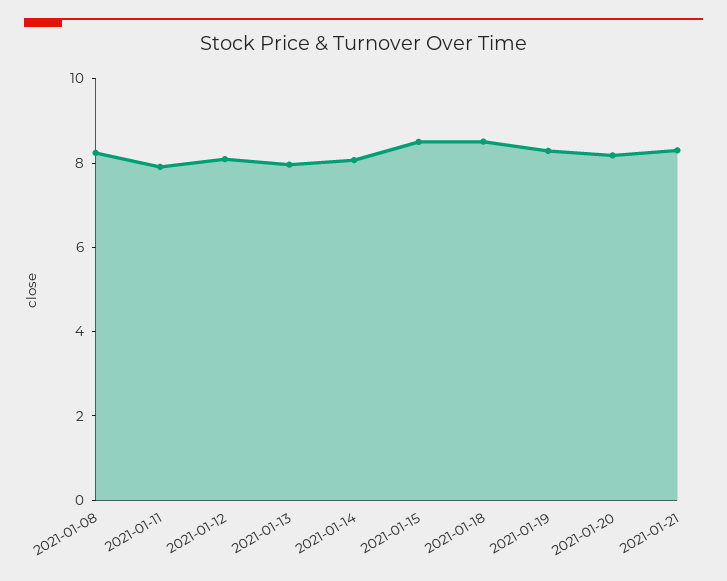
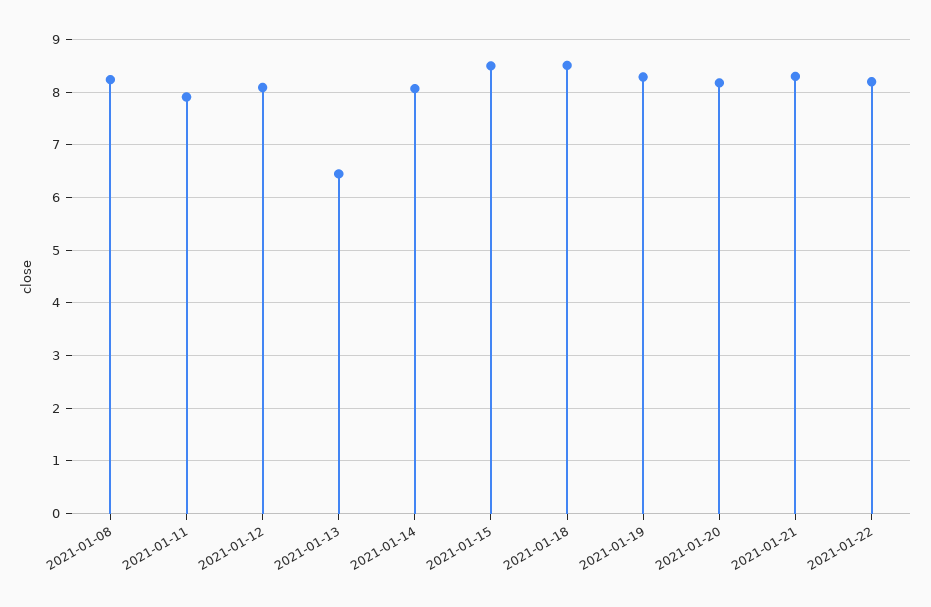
2021-01-13: 8 -> 6.4
2021-01-22: none -> 8.2

